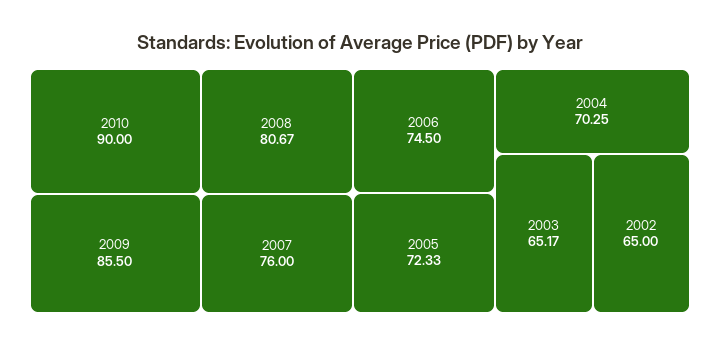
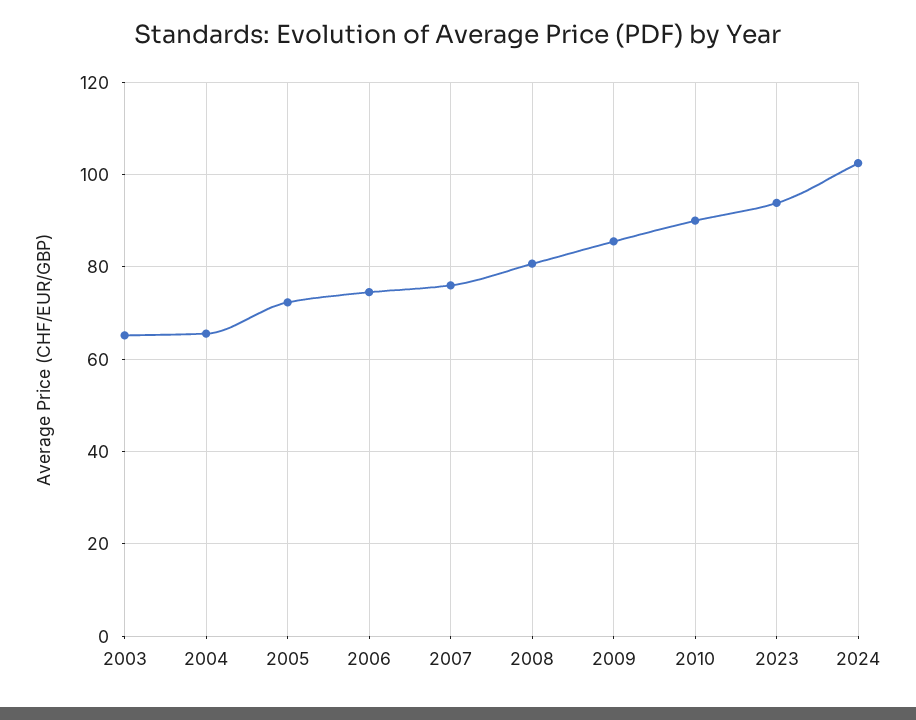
2004: 70.25 -> 66
2002: 65 -> none
2023: none -> 94
2024: none -> 102

